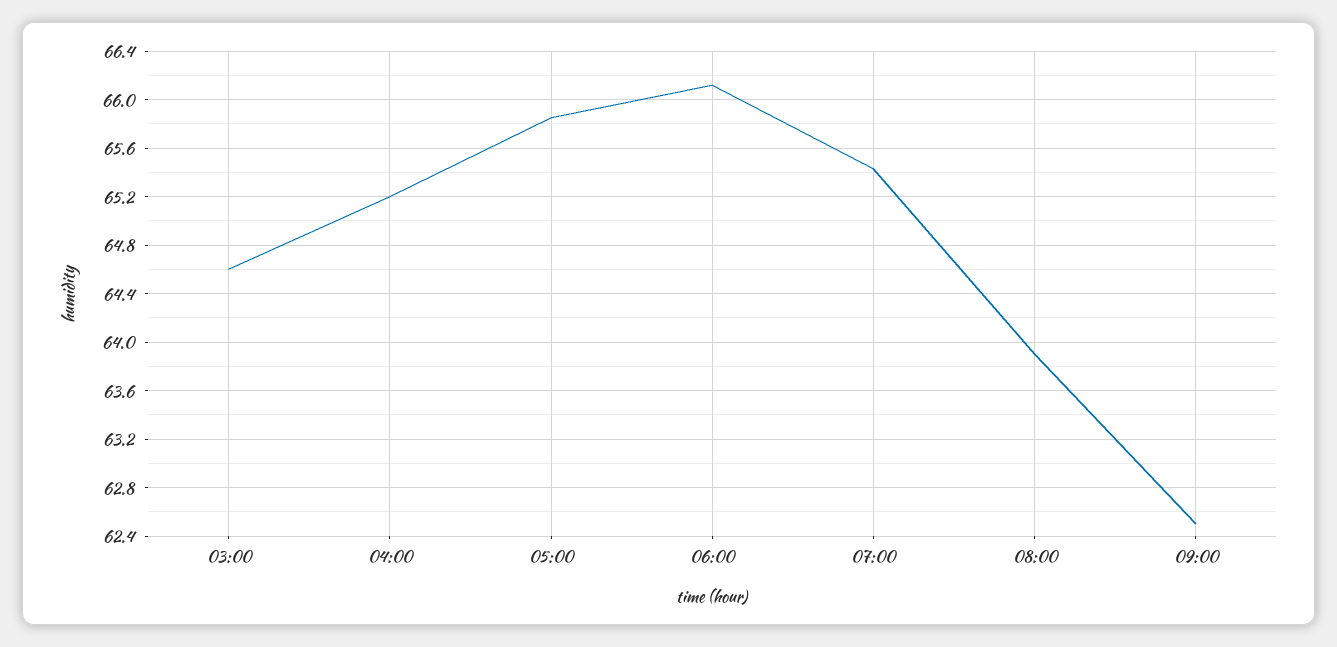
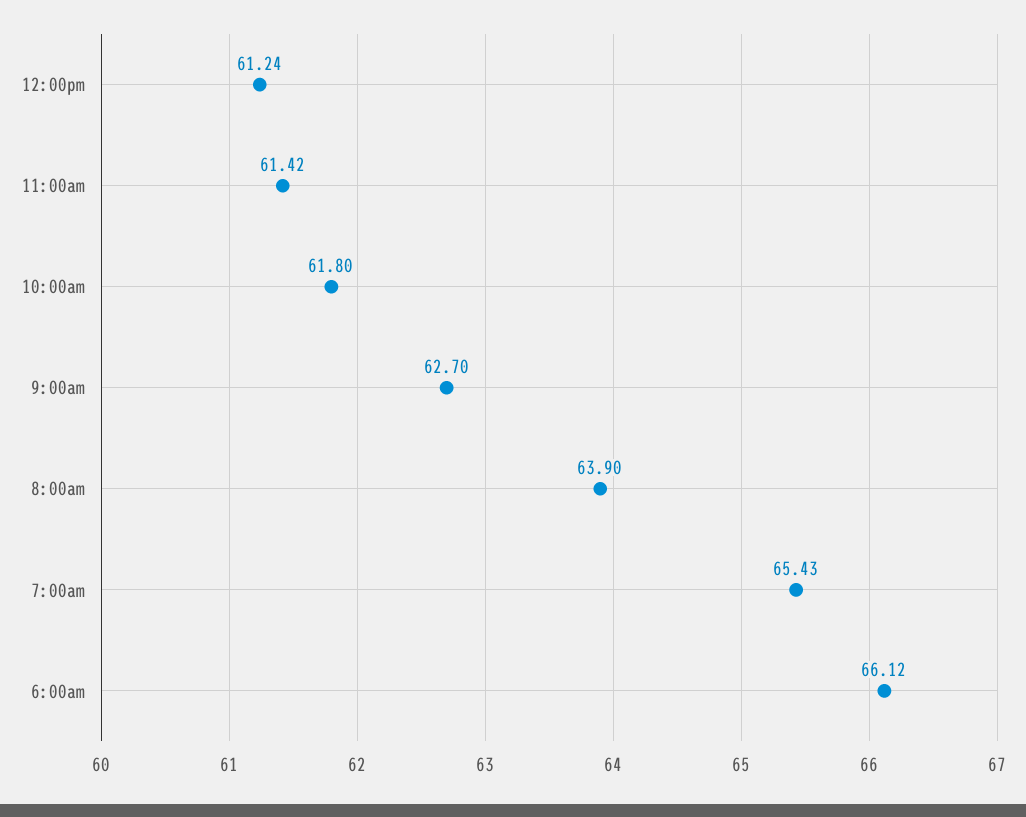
03:00: 64.6 -> none
04:00: 65.2 -> none
05:00: 65.85 -> none
09:00: 62.5 -> 62.7
12:00pm: none -> 61.24
11:00am: none -> 61.42
10:00am: none -> 61.8

